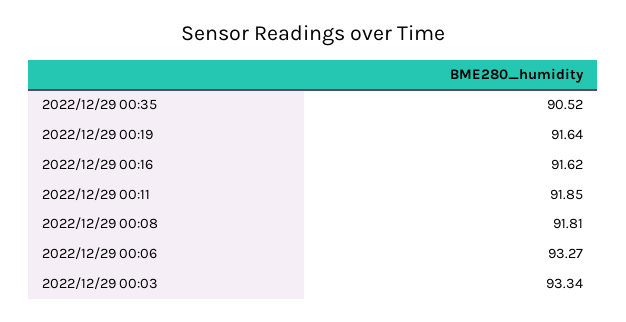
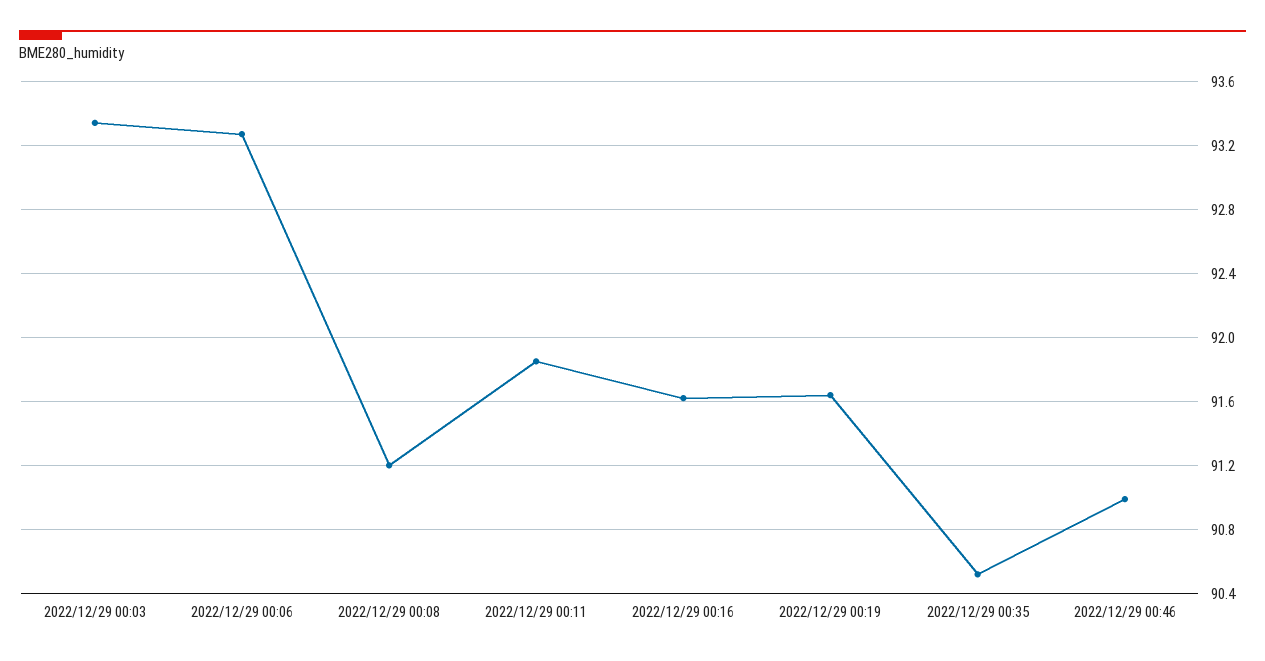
2022/12/29 00:08: 91.81 -> 91.2
2022/12/29 00:46: none -> 91

